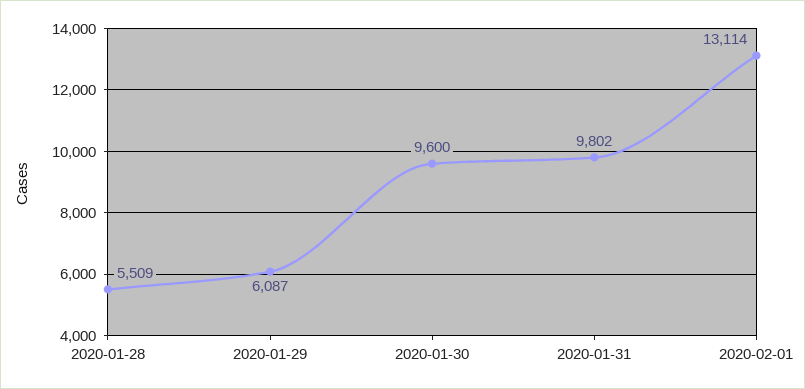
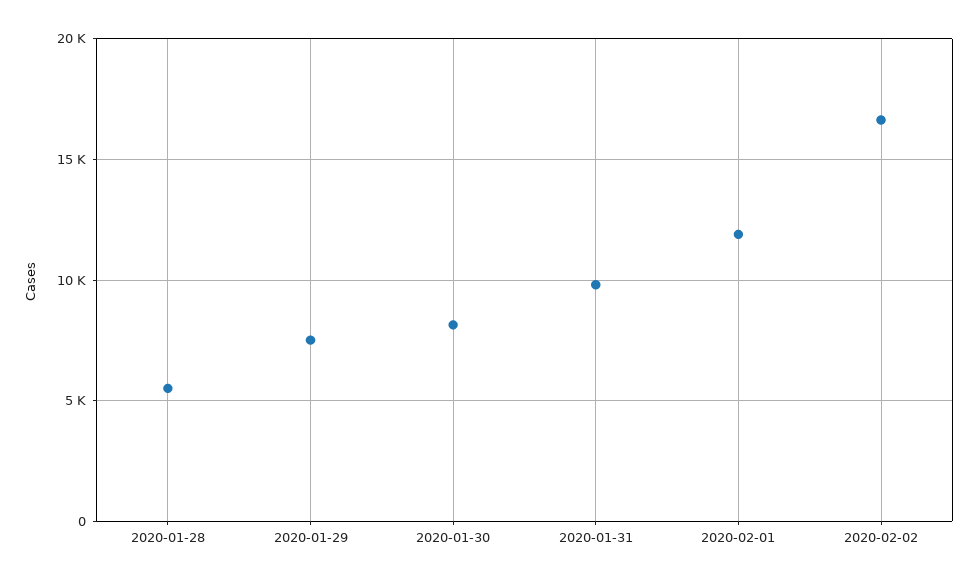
2020-01-29: 6087 -> 7500
2020-01-30: 9600 -> 8000
2020-02-01: 13114 -> 12000
2020-02-02: none -> 16500

